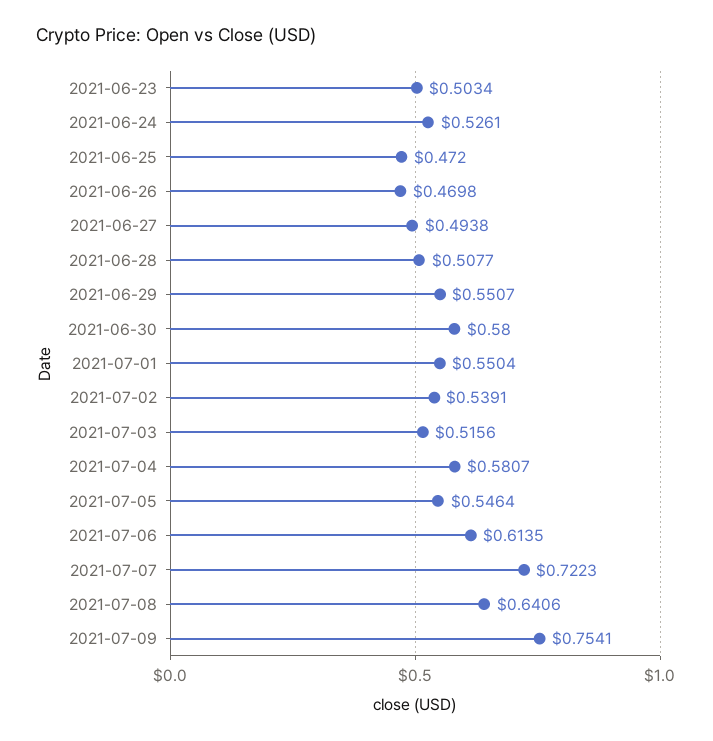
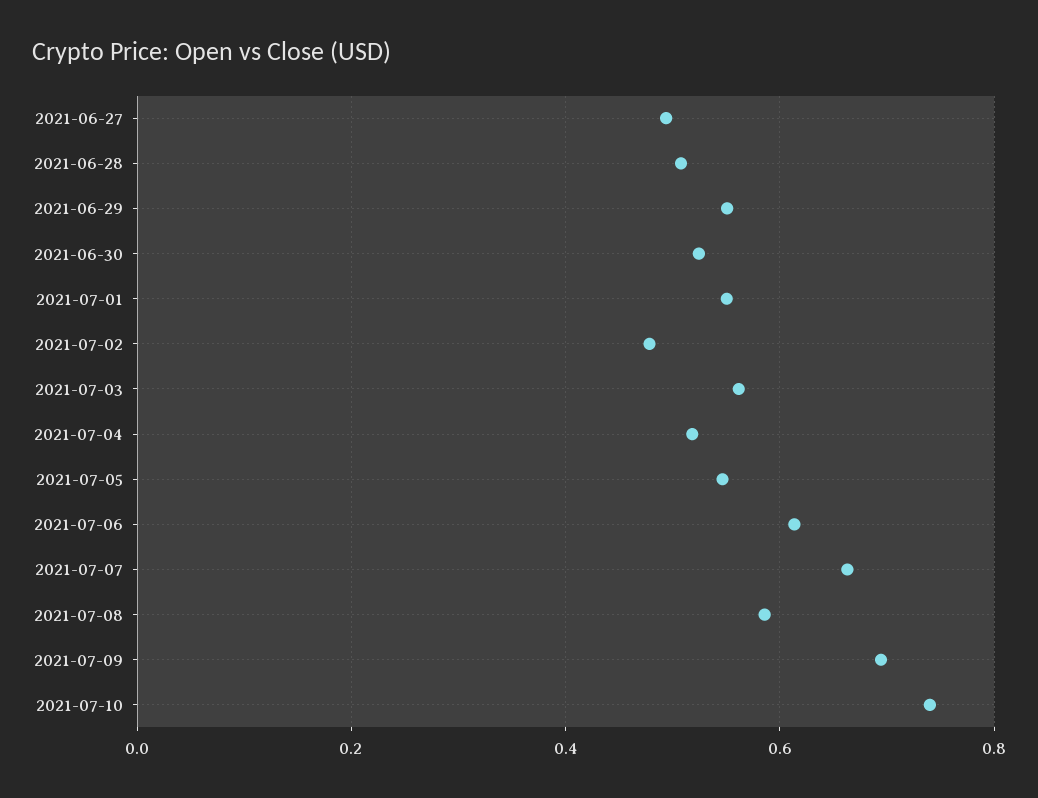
2021-06-23: 0.5034 -> none
2021-06-24: 0.5261 -> none
2021-06-25: 0.472 -> none
2021-06-26: 0.4698 -> none
2021-06-30: 0.58 -> 0.52
2021-07-02: 0.5391 -> 0.48
2021-07-03: 0.5156 -> 0.56
2021-07-04: 0.5807 -> 0.52
2021-07-07: 0.7223 -> 0.66
2021-07-08: 0.6406 -> 0.58
2021-07-09: 0.7541 -> 0.7
2021-07-10: none -> 0.74

